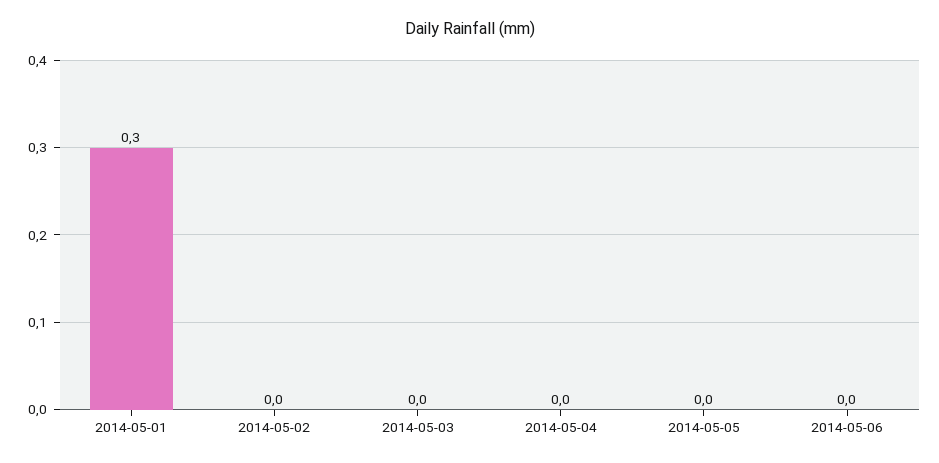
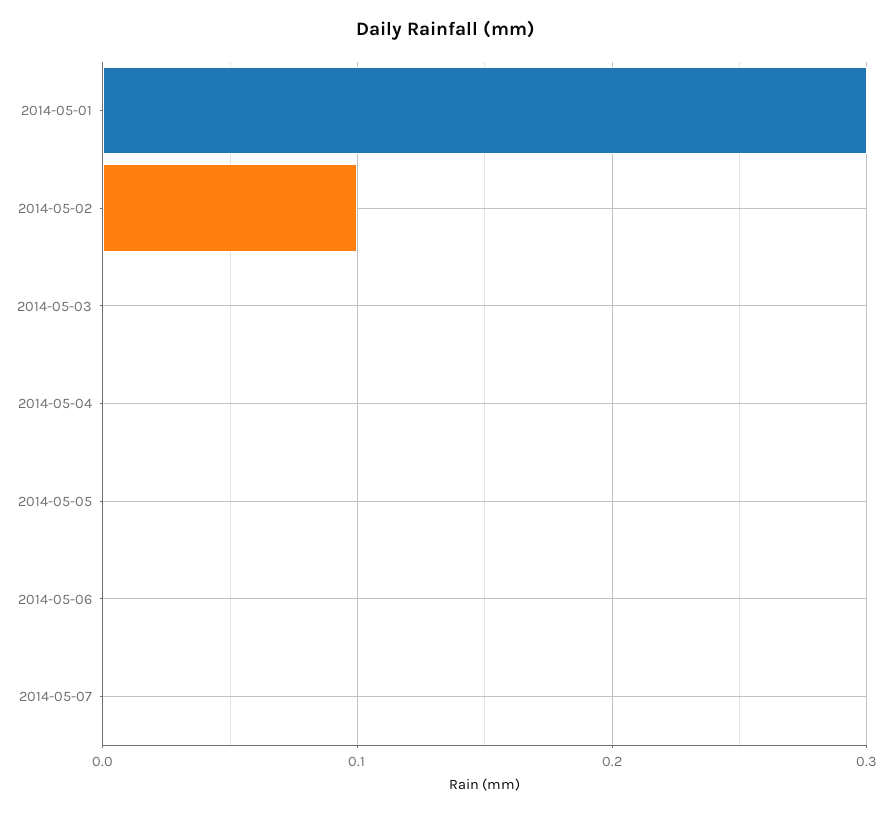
2014-05-02: 0 -> 0.1
2014-05-07: none -> 0

